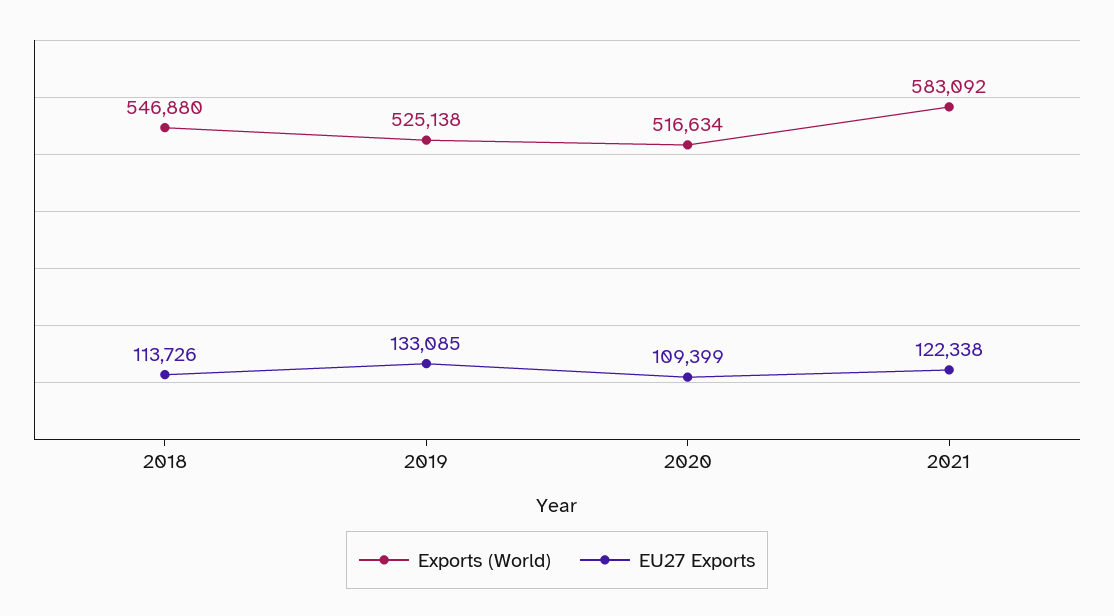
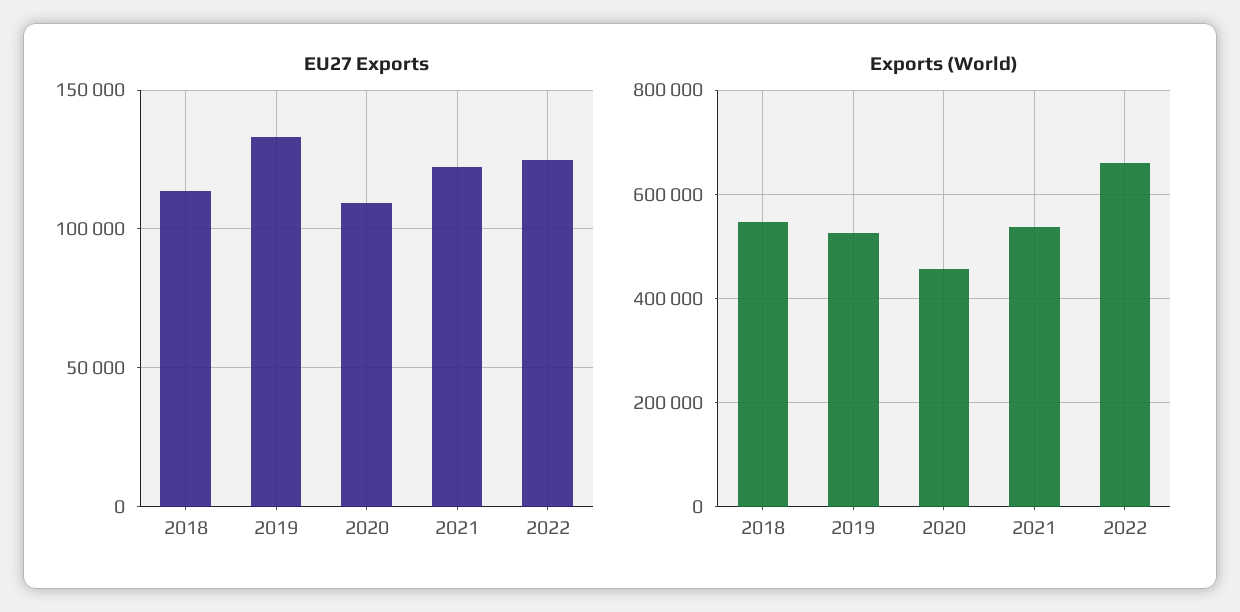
Exports (World), 2020: 516634 -> 460000
Exports (World), 2021: 583092 -> 540000
EU27 Exports, 2022: none -> 125000
Exports (World), 2022: none -> 660000

